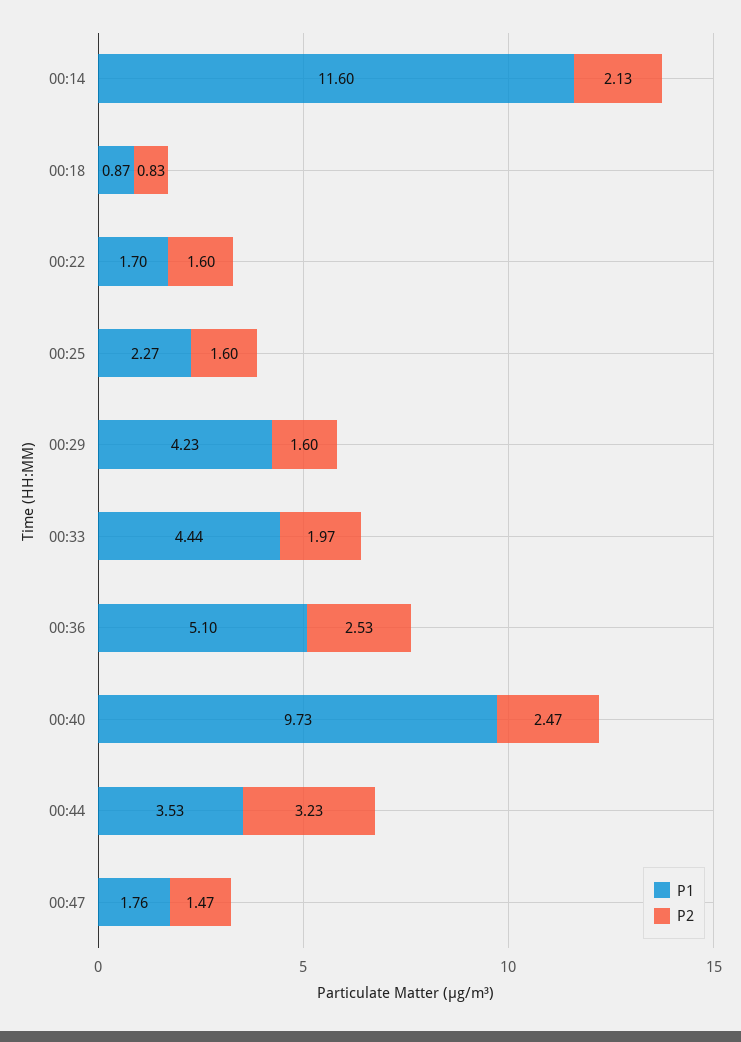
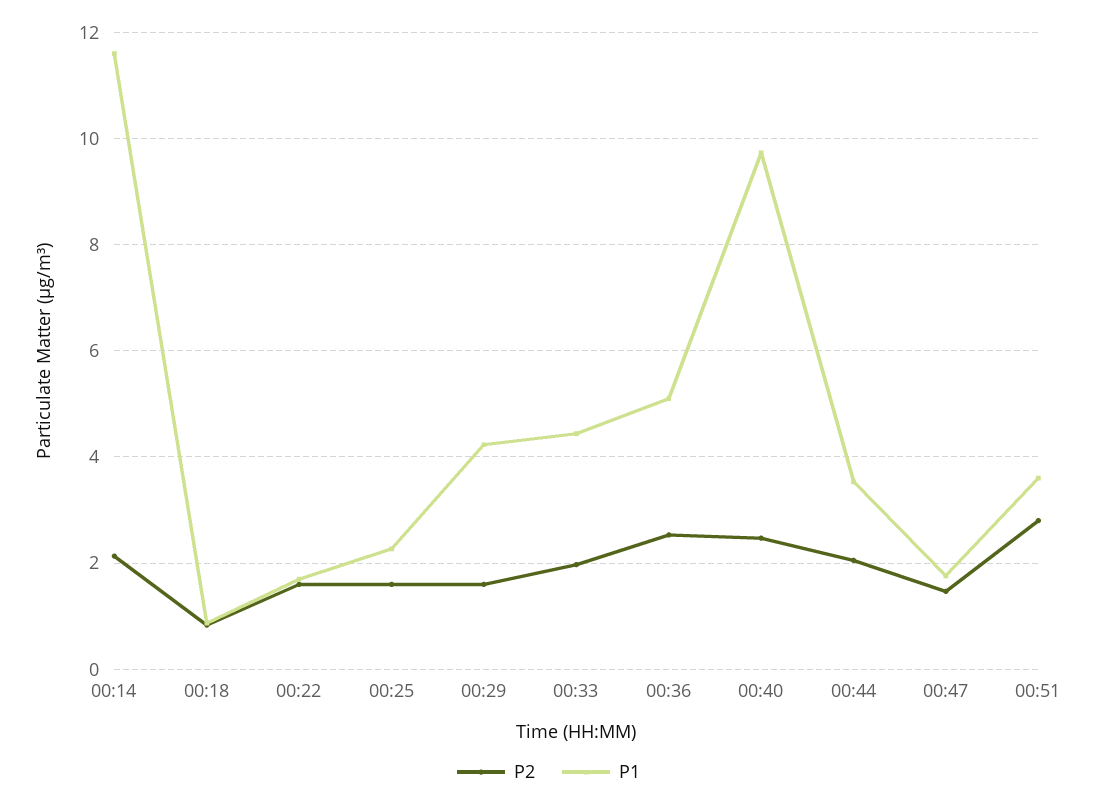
P2, 00:44: 3.23 -> 2
P2, 00:51: none -> 2.8
P1, 00:51: none -> 3.6

